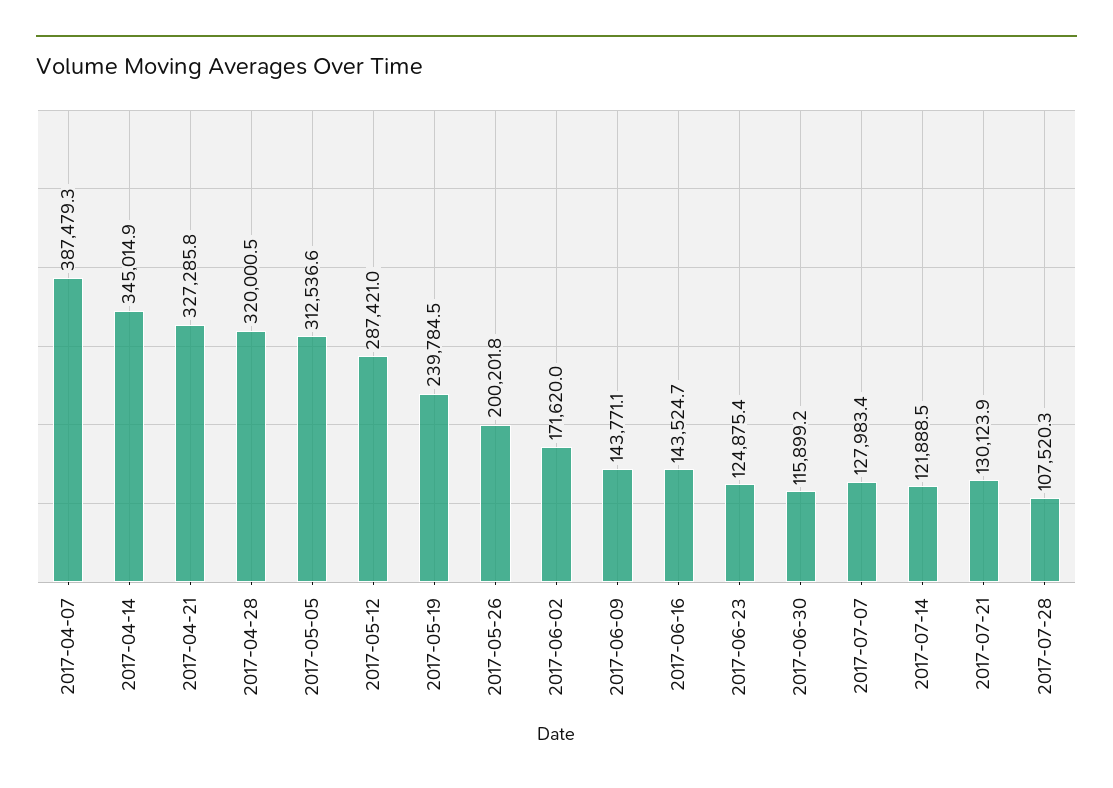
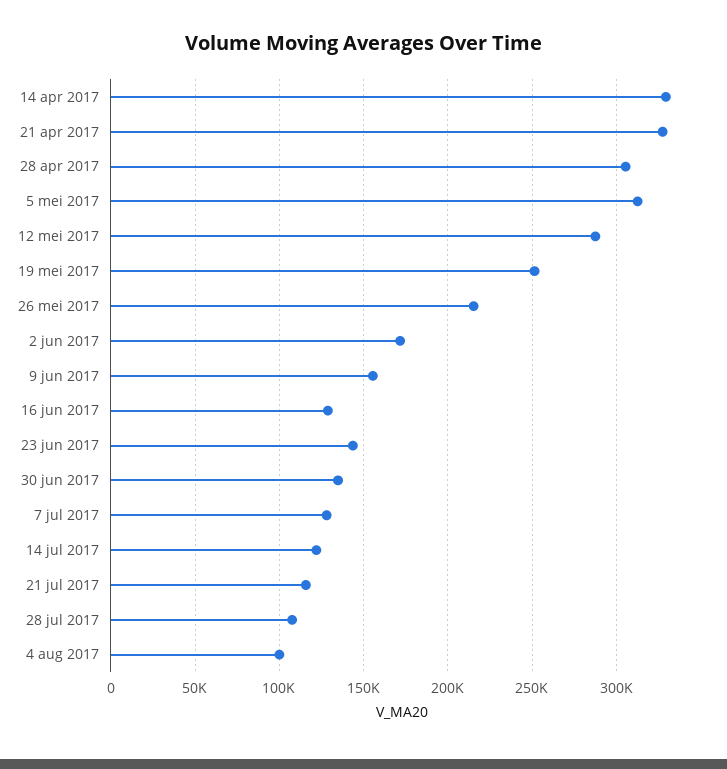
2017-04-07: 387479.3 -> none
2017-04-14: 345014.9 -> 330000
2017-04-28: 320000.5 -> 305000
2017-05-19: 239784.5 -> 250000
2017-05-26: 200201.8 -> 215000
2017-06-09: 143771.1 -> 155000
2017-06-16: 143524.7 -> 130000
2017-06-23: 124875.4 -> 145000
2017-06-30: 115899.2 -> 135000
2017-07-21: 130123.9 -> 115000
4 aug 2017: none -> 100000

